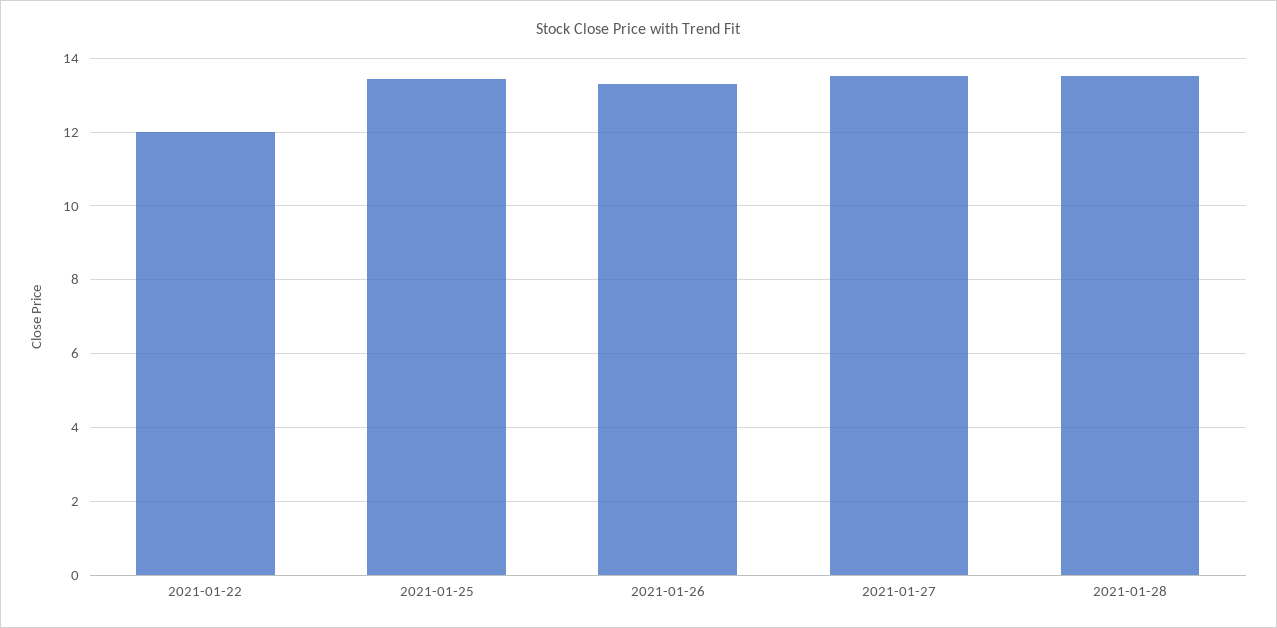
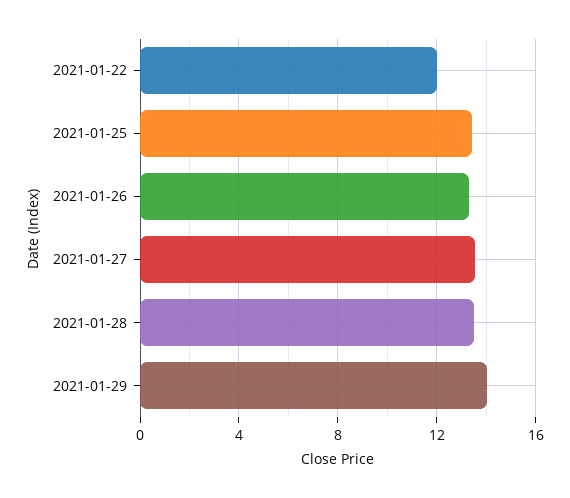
2021-01-29: none -> 14

